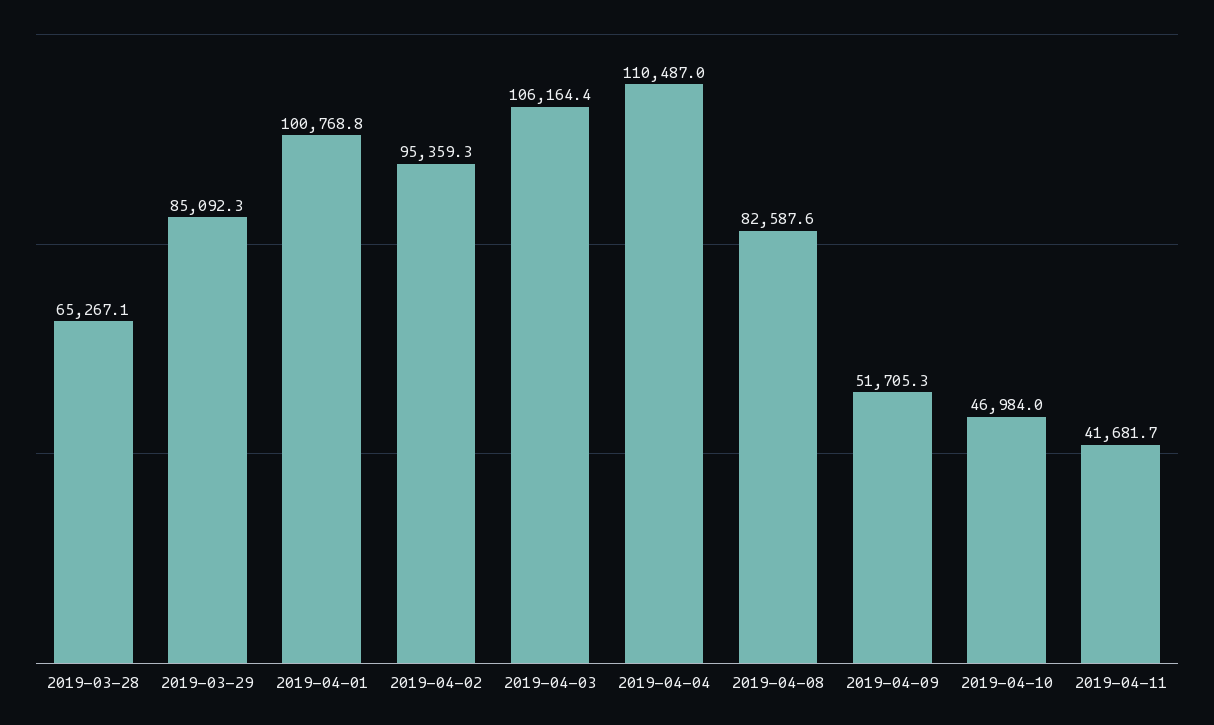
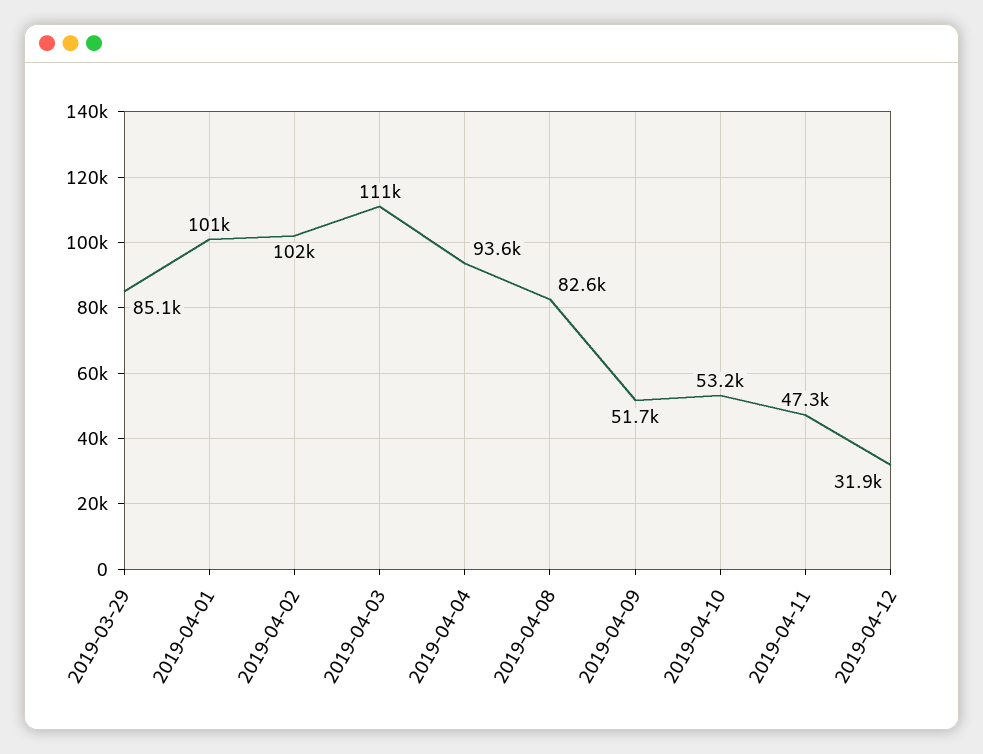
2019-03-28: 65267.1 -> none
2019-04-02: 95359.3 -> 102000
2019-04-03: 106164.4 -> 111000
2019-04-04: 110487 -> 93600
2019-04-10: 46984 -> 53200
2019-04-11: 41681.7 -> 47300
2019-04-12: none -> 31900

